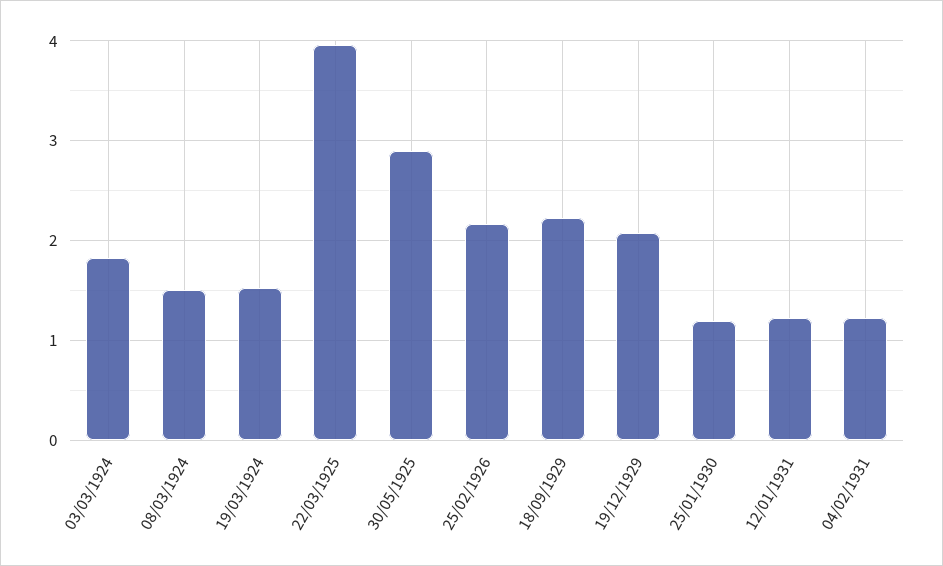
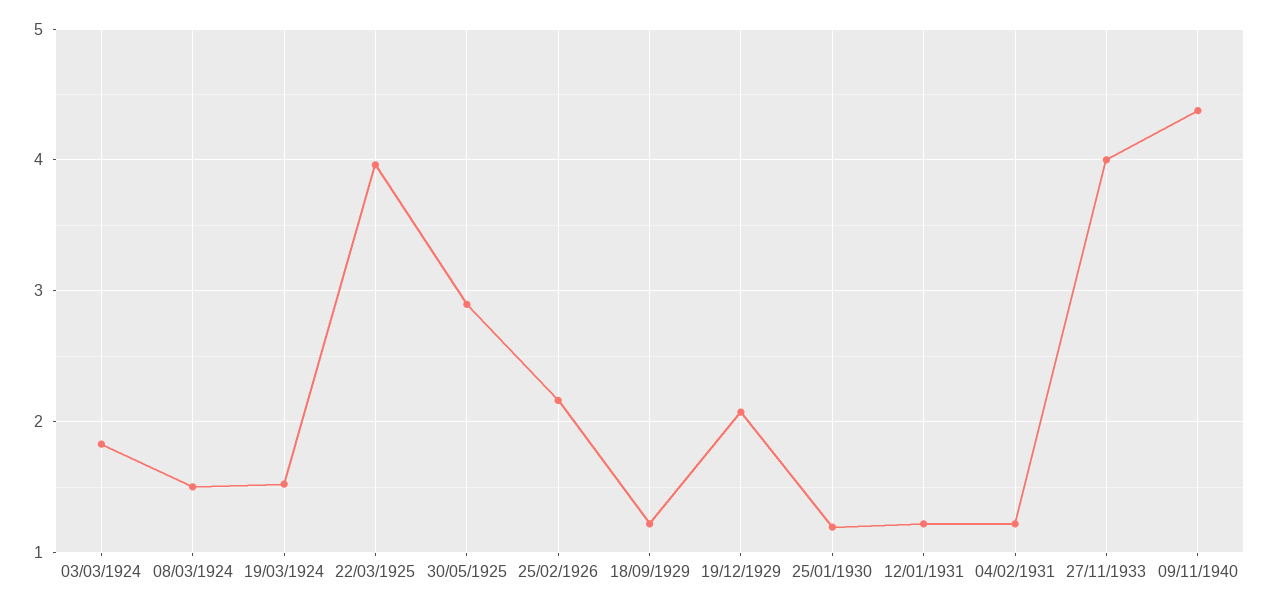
18/09/1929: 2.2 -> 1.2
27/11/1933: none -> 4
09/11/1940: none -> 4.4

